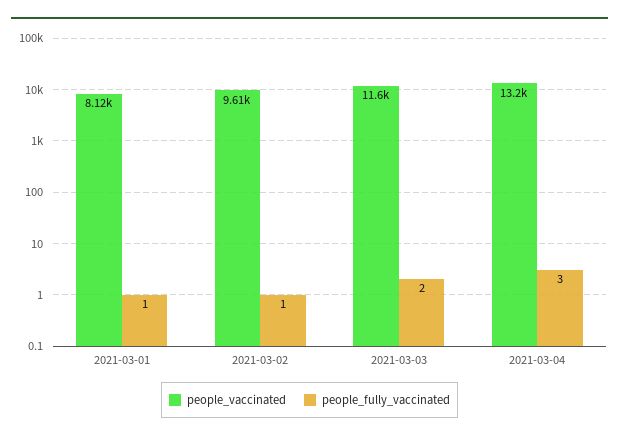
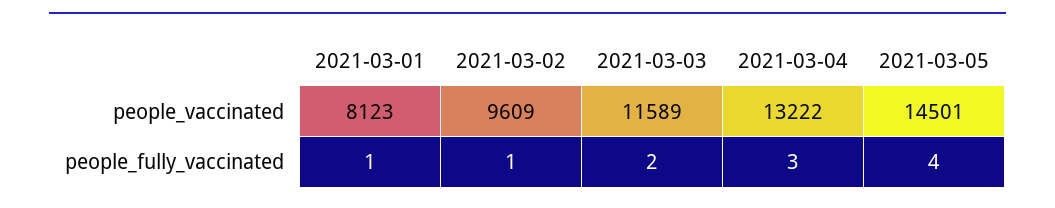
people_vaccinated, 2021-03-05: none -> 14501
people_fully_vaccinated, 2021-03-05: none -> 4

